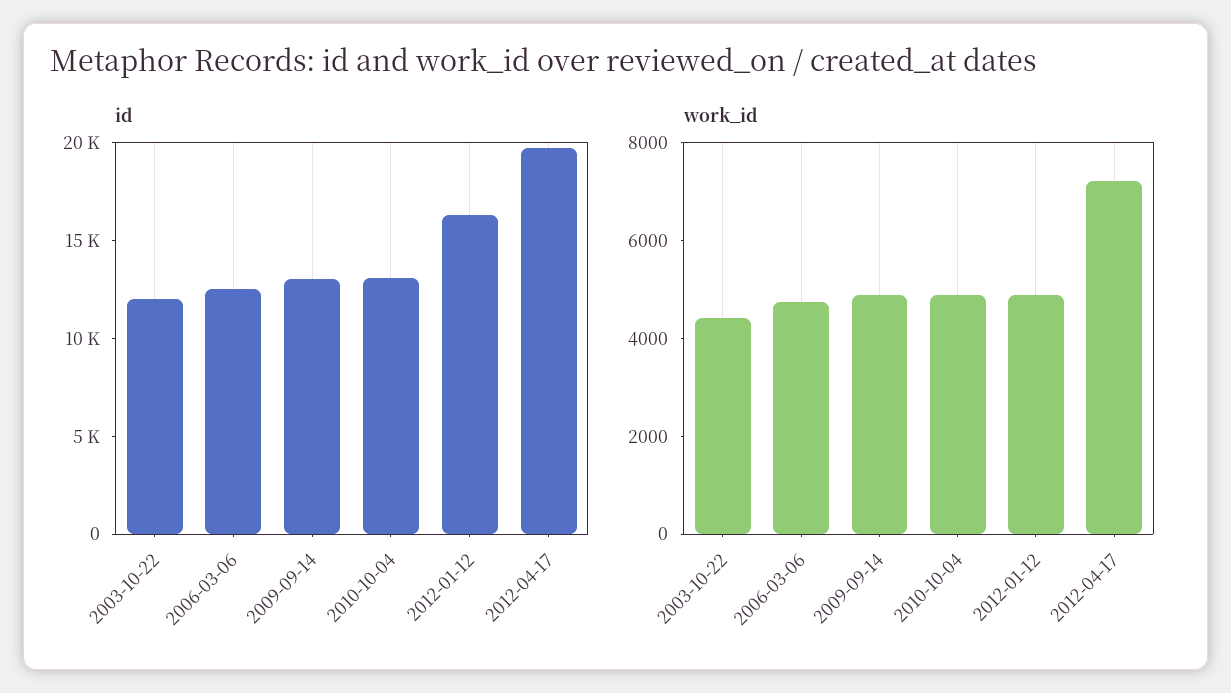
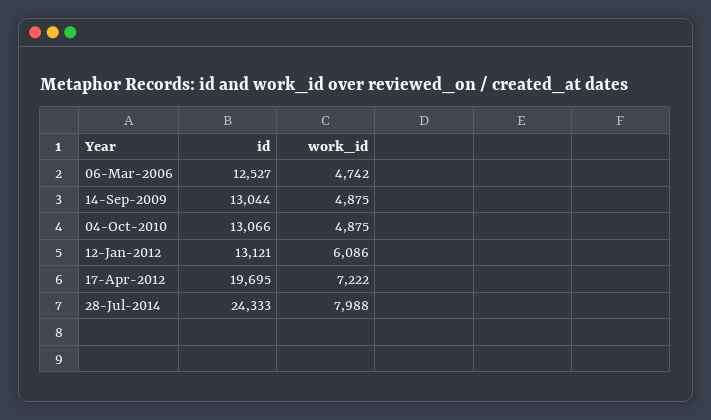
id, 2003-10-22: 12000 -> none
id, 2012-01-12: 16000 -> 13121
work_id, 2003-10-22: 4500 -> none
work_id, 2012-01-12: 5000 -> 6086
id, 28-Jul-2014: none -> 24333
work_id, 28-Jul-2014: none -> 7988

